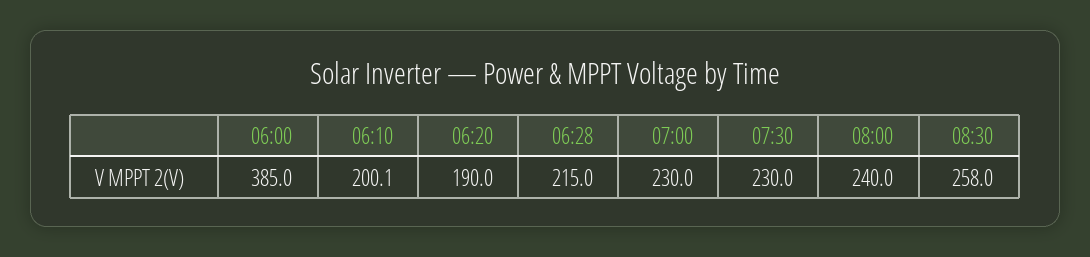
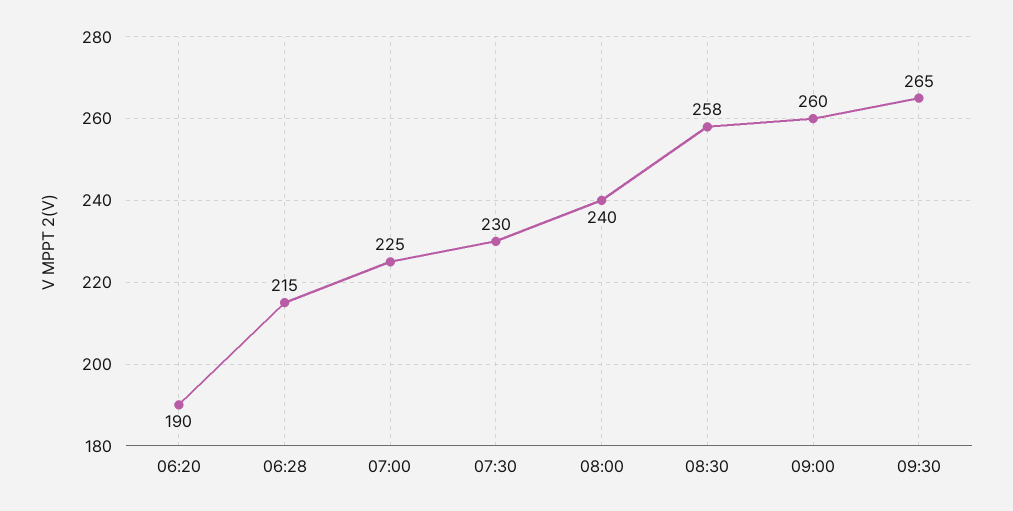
06:00: 385 -> none
06:10: 200.1 -> none
07:00: 230 -> 225
09:00: none -> 260
09:30: none -> 265

